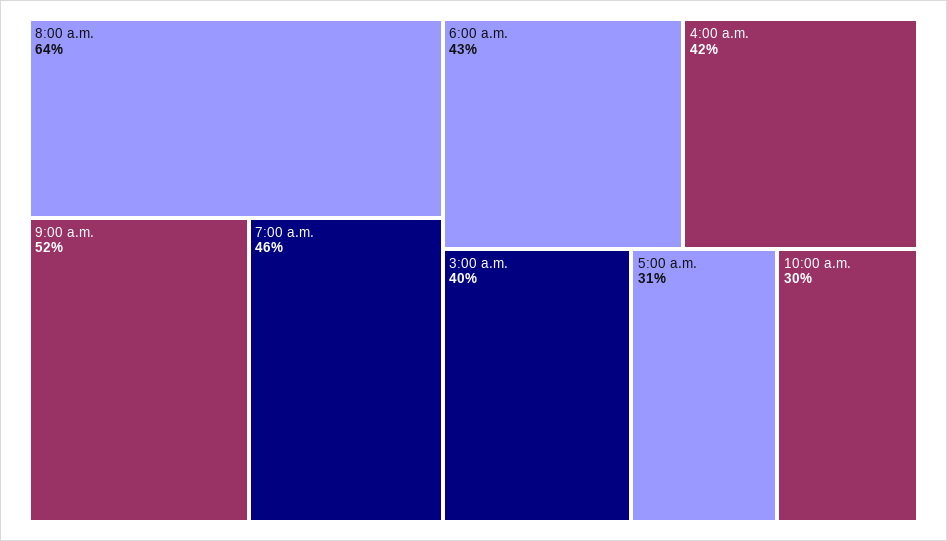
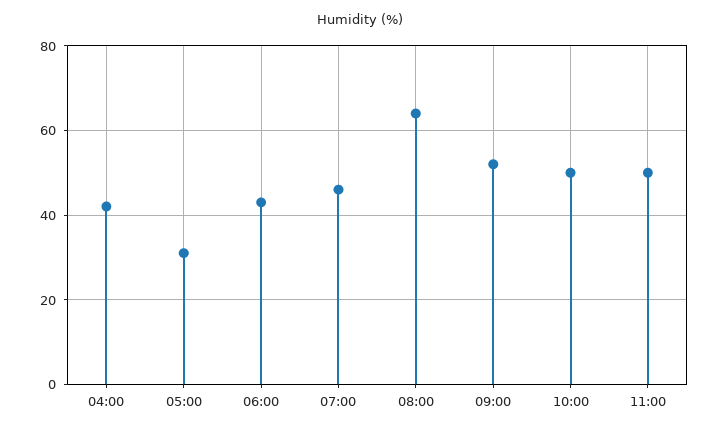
3:00 a.m.: 40 -> none
10:00 a.m.: 30 -> 50
11:00: none -> 50

